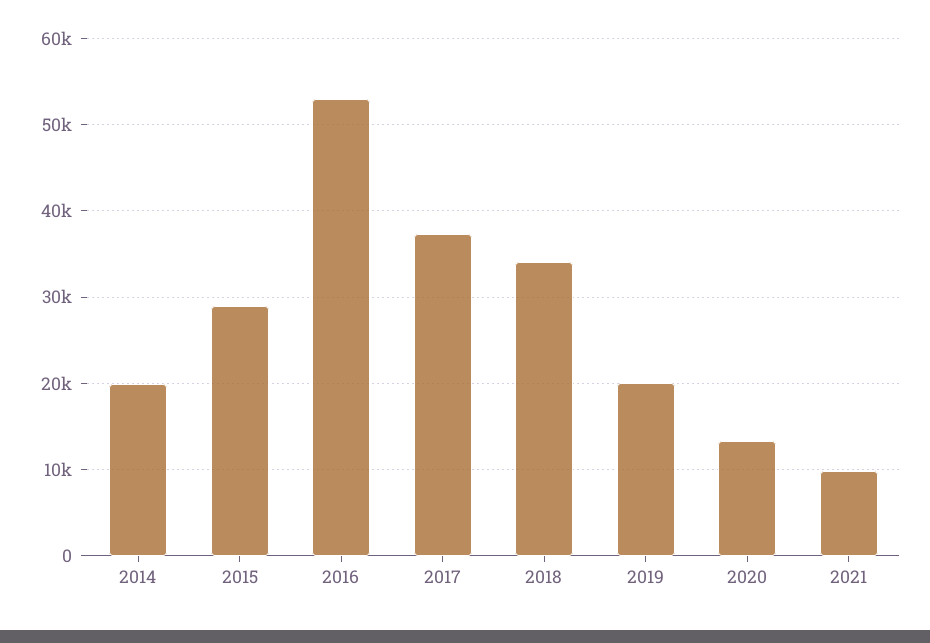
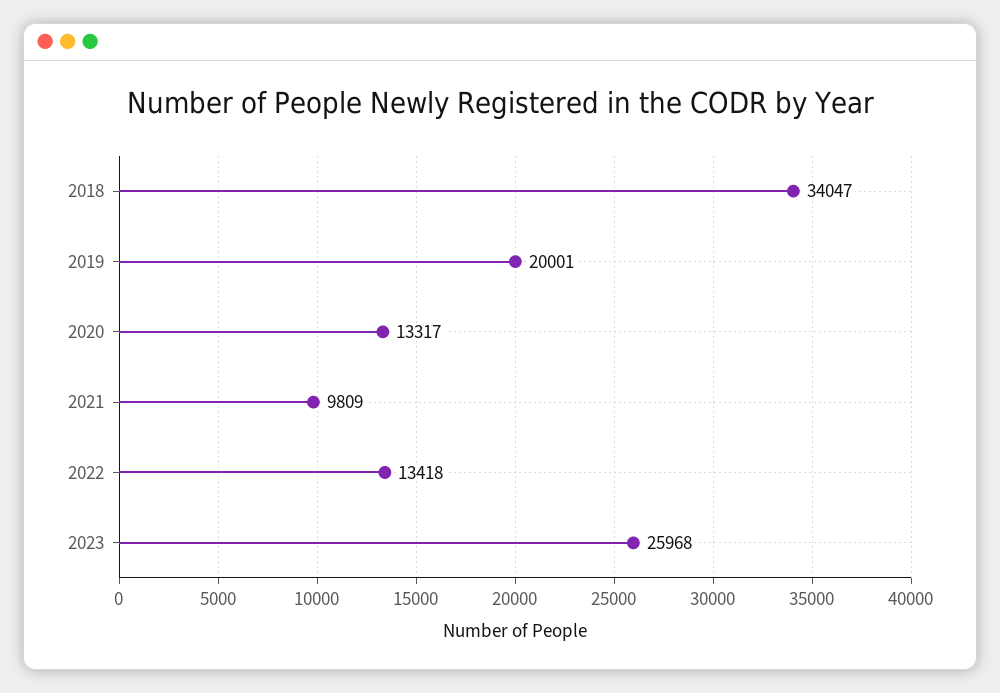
2014: 20000 -> none
2015: 29000 -> none
2016: 53000 -> none
2017: 37000 -> none
2022: none -> 13418
2023: none -> 25968

